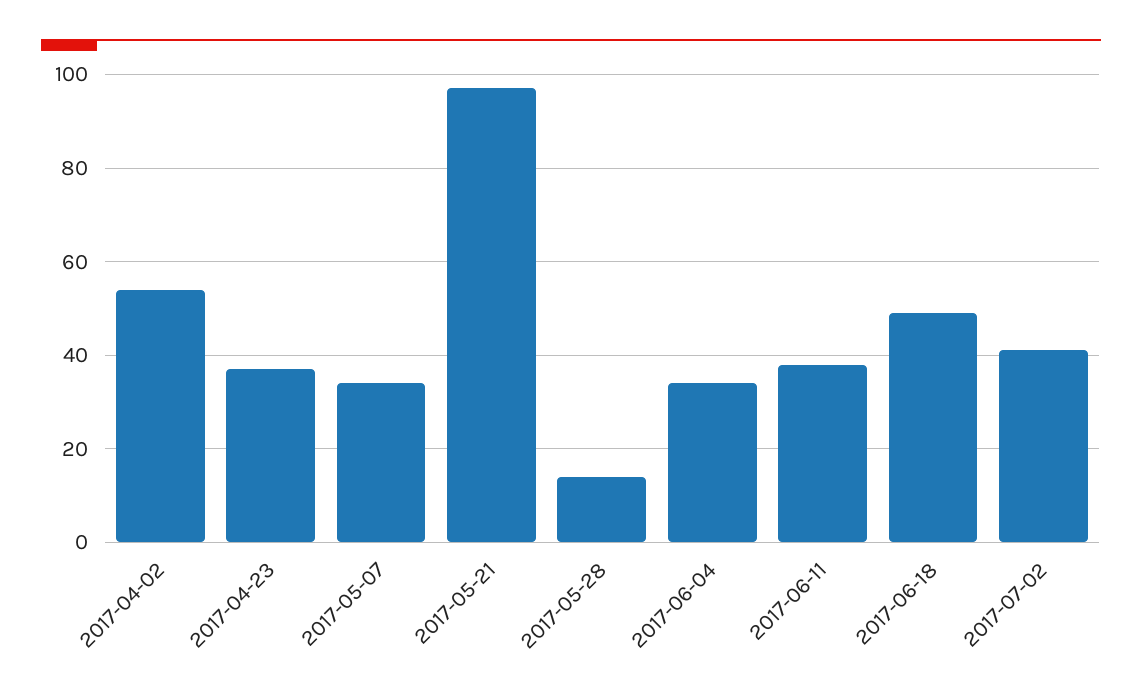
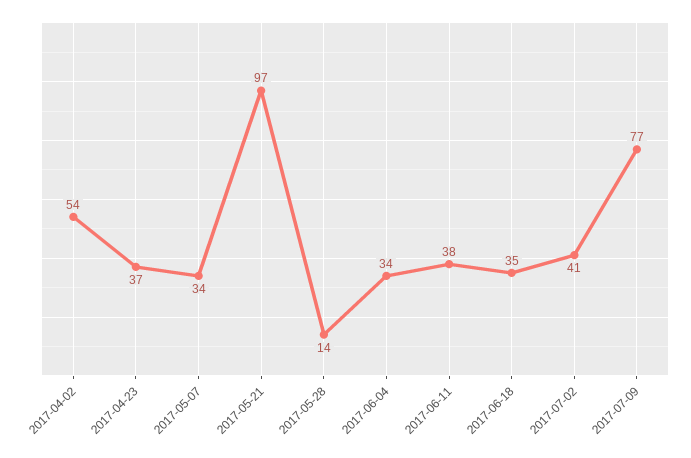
2017-06-18: 50 -> 35
2017-07-09: none -> 77

